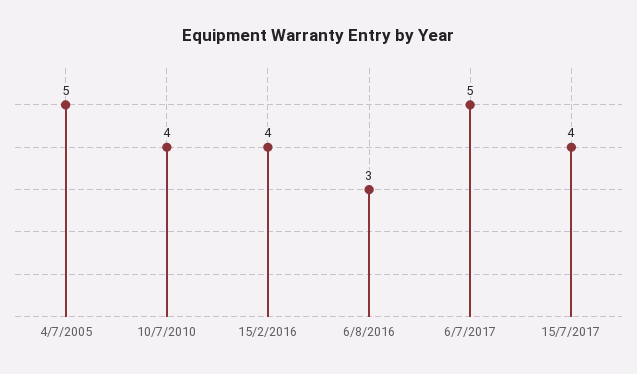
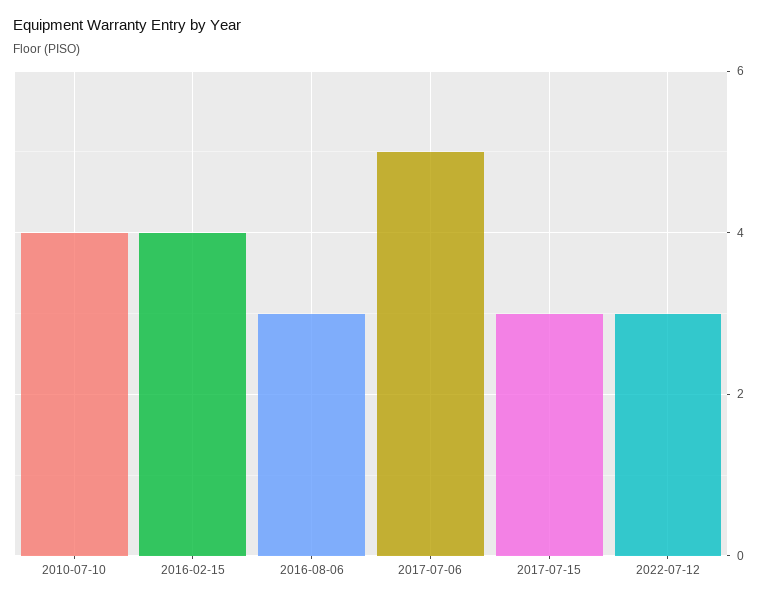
4/7/2005: 5 -> none
15/7/2017: 4 -> 3
2022-07-12: none -> 3

